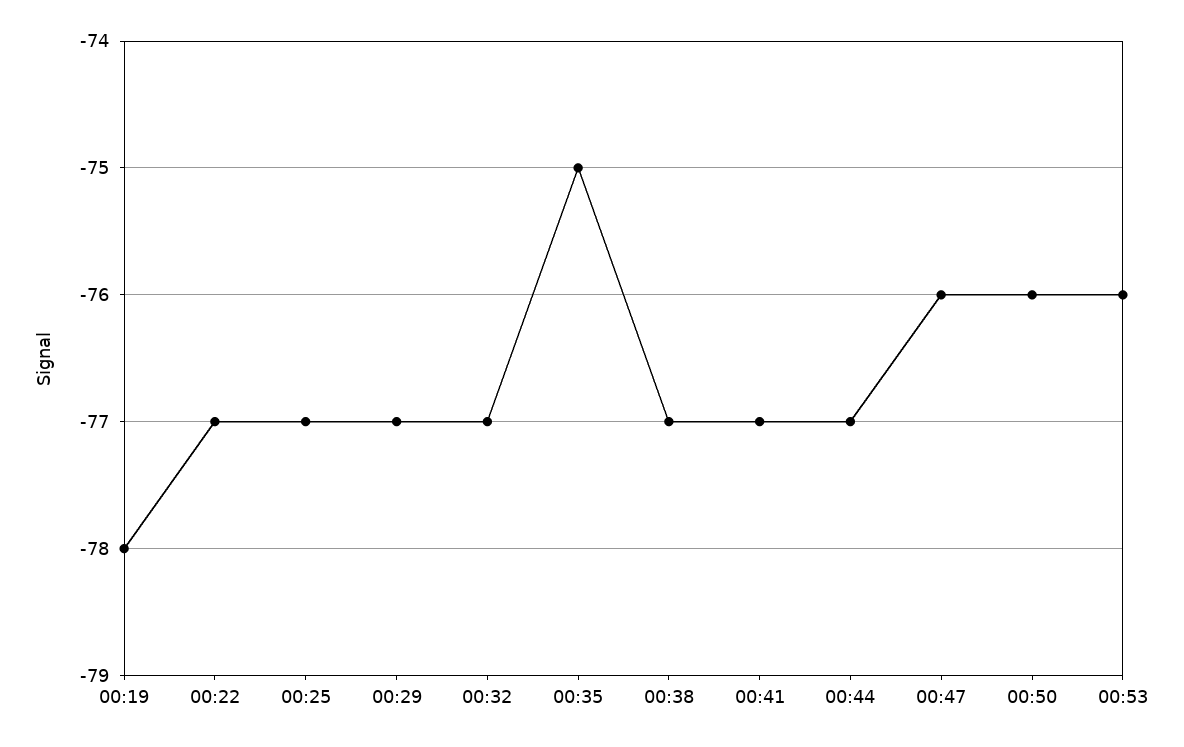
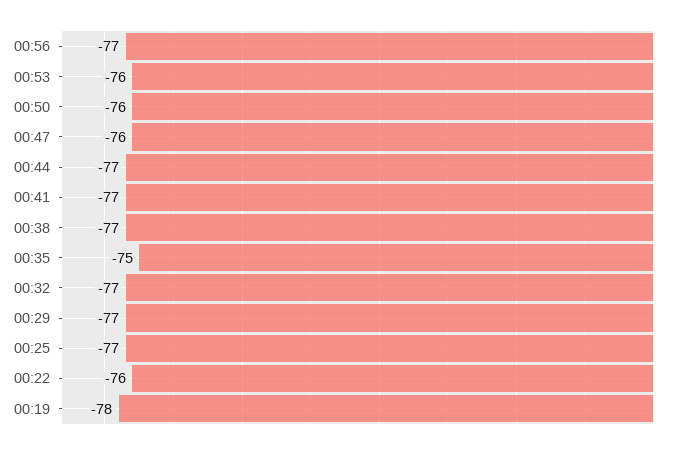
00:22: -77 -> -76
00:56: none -> -77

